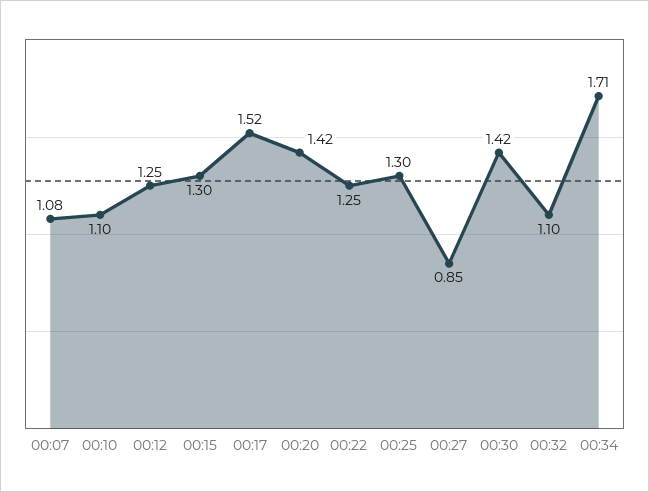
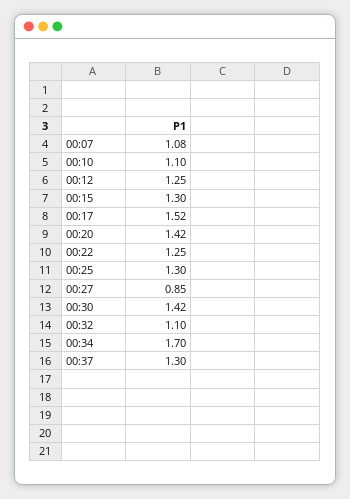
00:34: 1.71 -> 1.7
00:37: none -> 1.3

